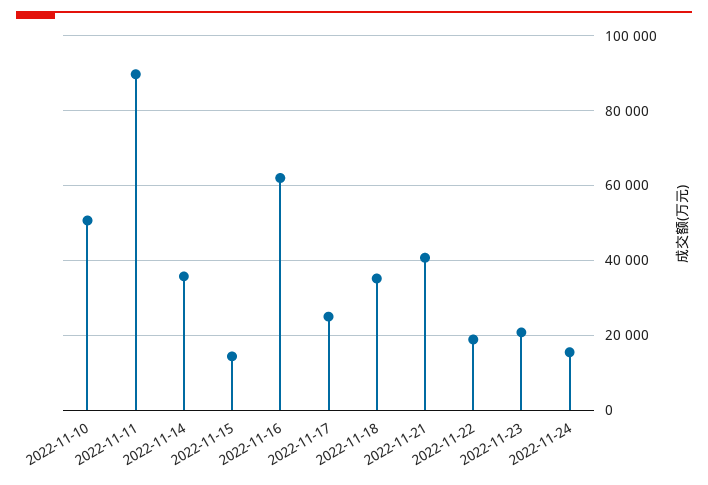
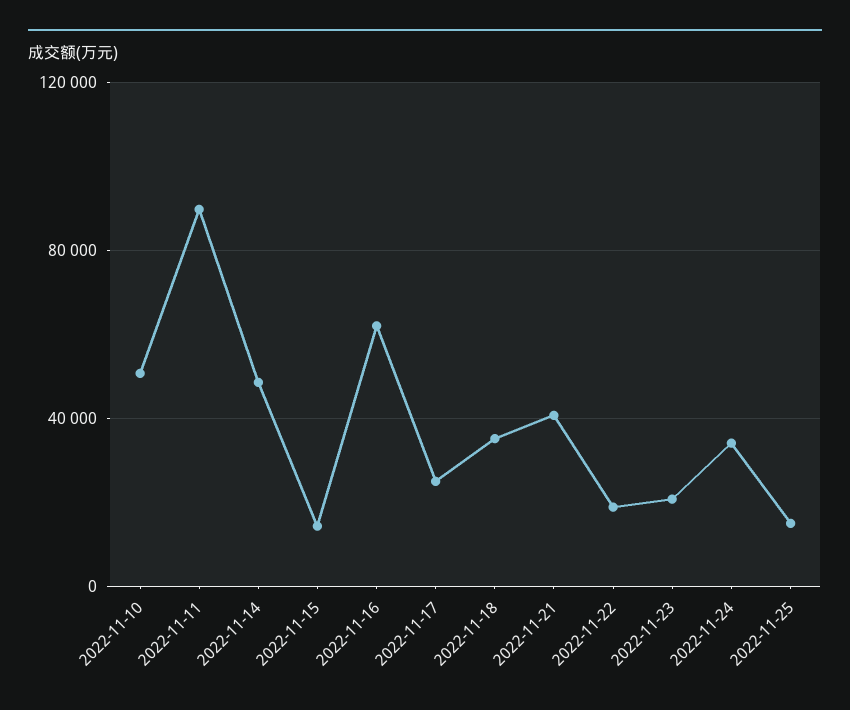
2022-11-14: 36000 -> 50000
2022-11-24: 16000 -> 35000
2022-11-25: none -> 15000

